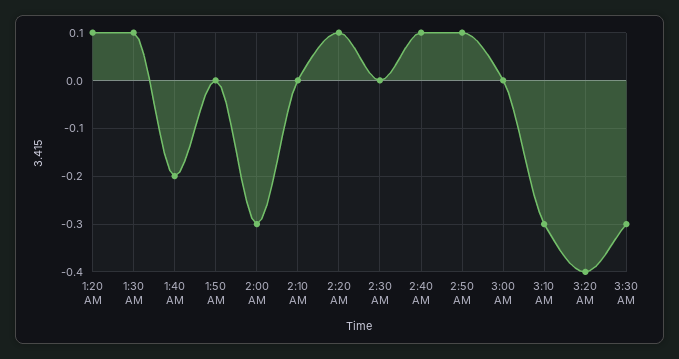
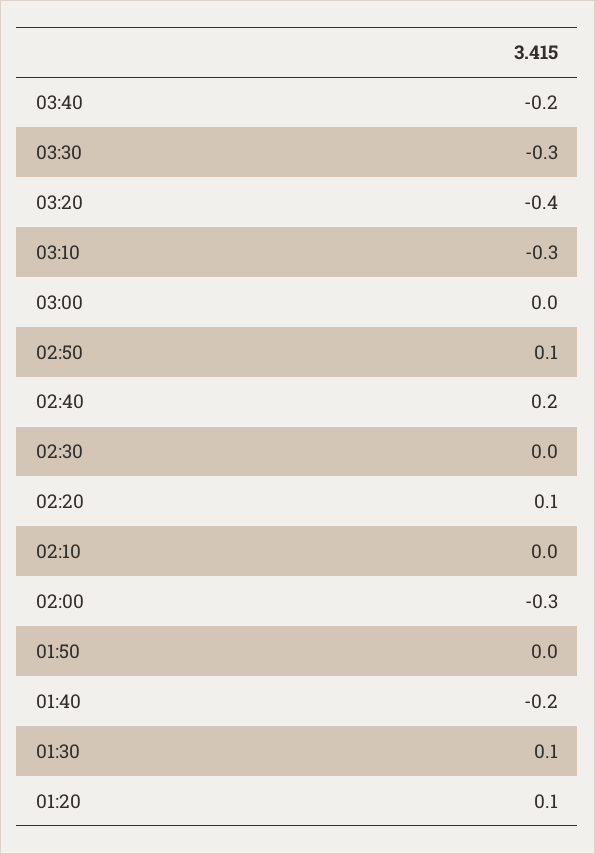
2:40 AM: 0.1 -> 0.2
03:40: none -> -0.2

